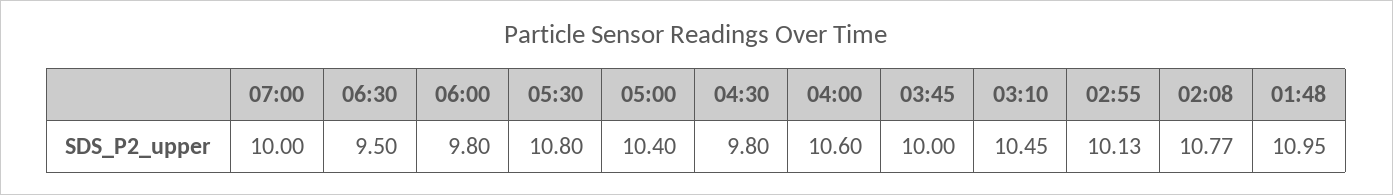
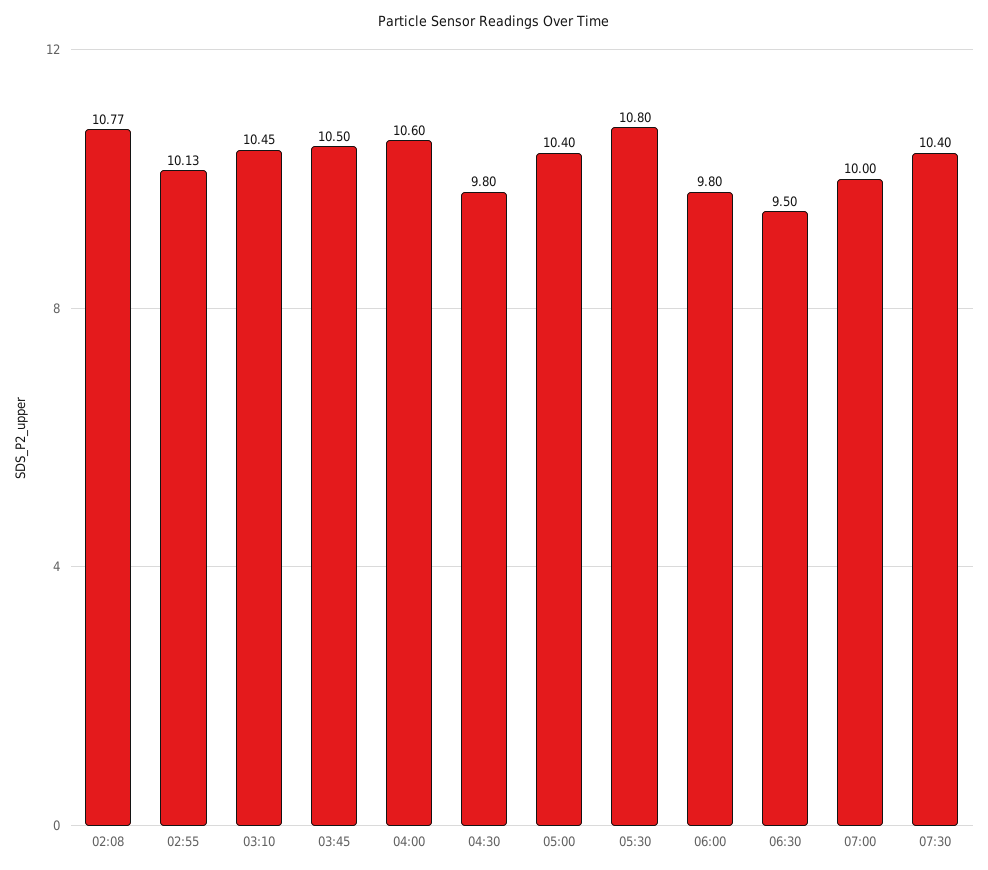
03:45: 10 -> 10.5
01:48: 10.95 -> none
07:30: none -> 10.4

